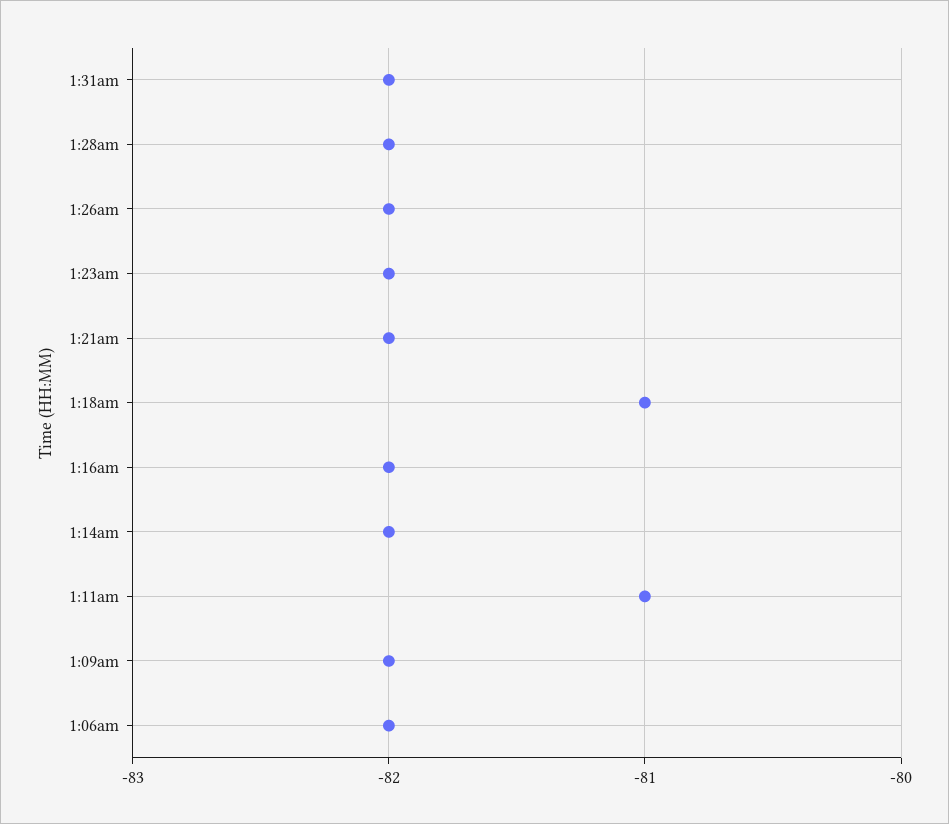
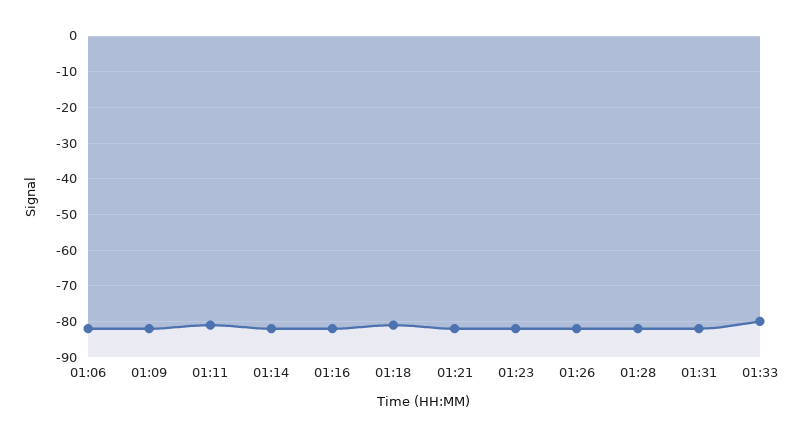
01:33: none -> -80

